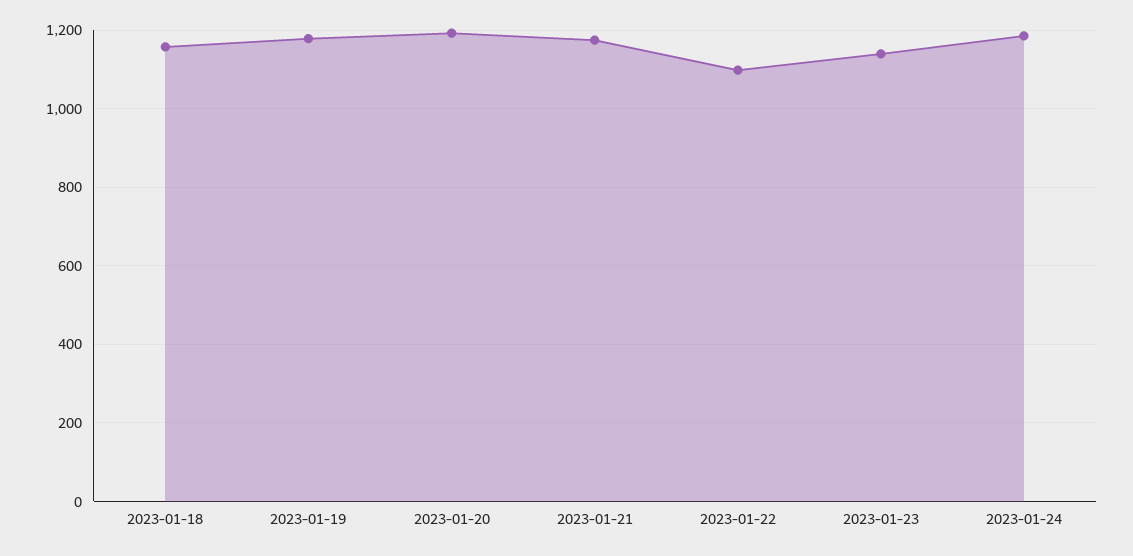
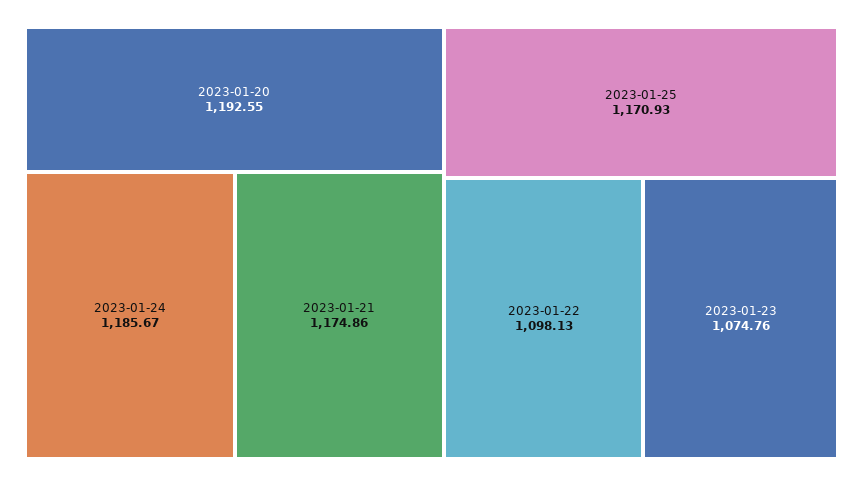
2023-01-18: 1160 -> none
2023-01-19: 1180 -> none
2023-01-23: 1140 -> 1074.76
2023-01-25: none -> 1170.93

